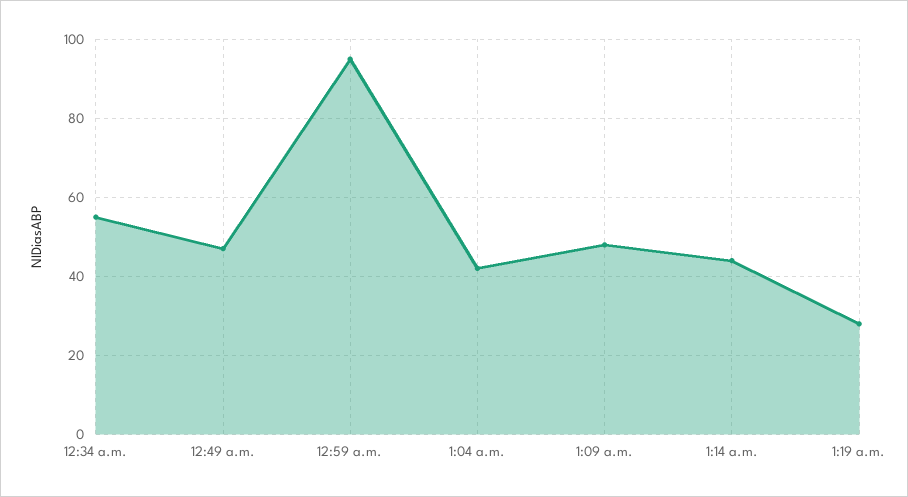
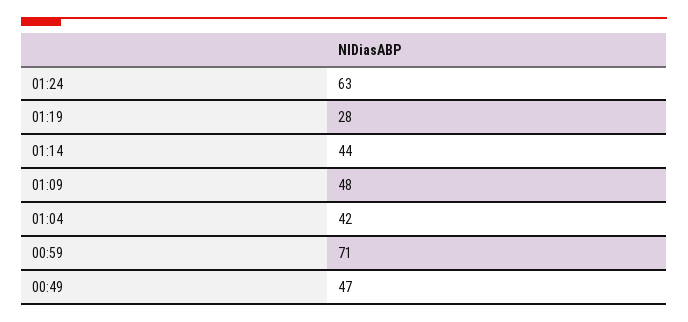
12:34 a.m.: 55 -> none
12:59 a.m.: 95 -> 71
01:24: none -> 63

